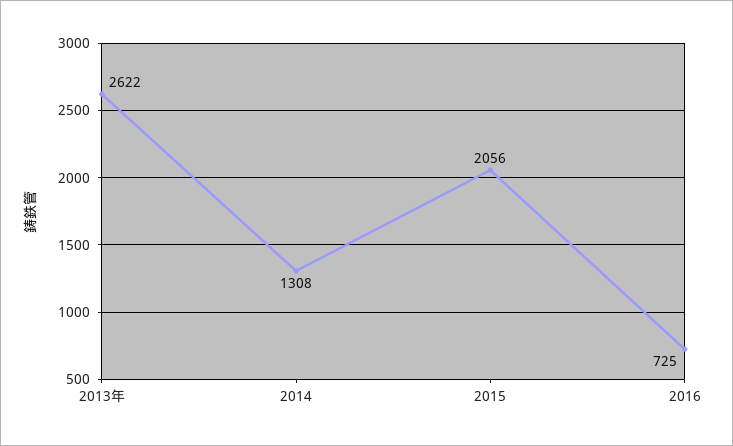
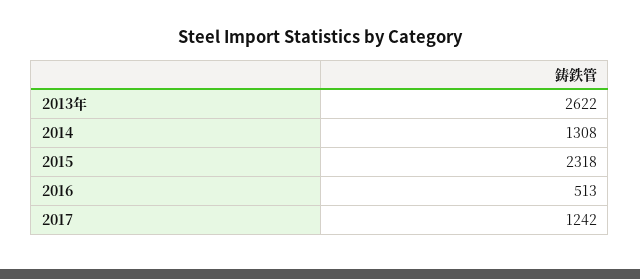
2015: 2056 -> 2318
2016: 725 -> 513
2017: none -> 1242

